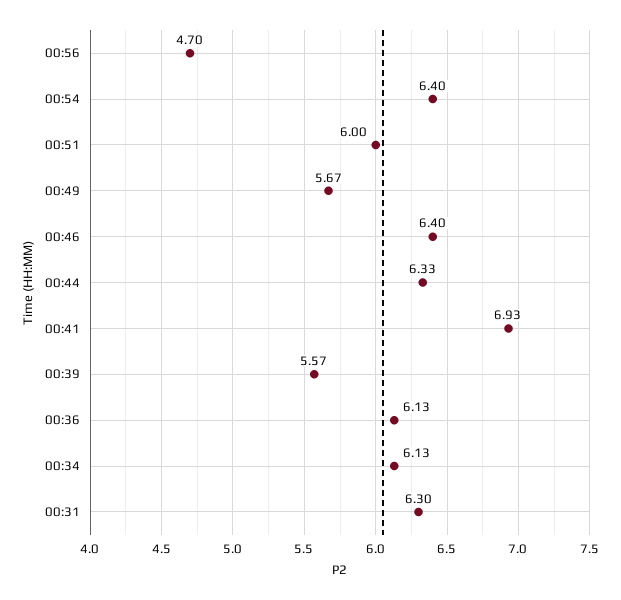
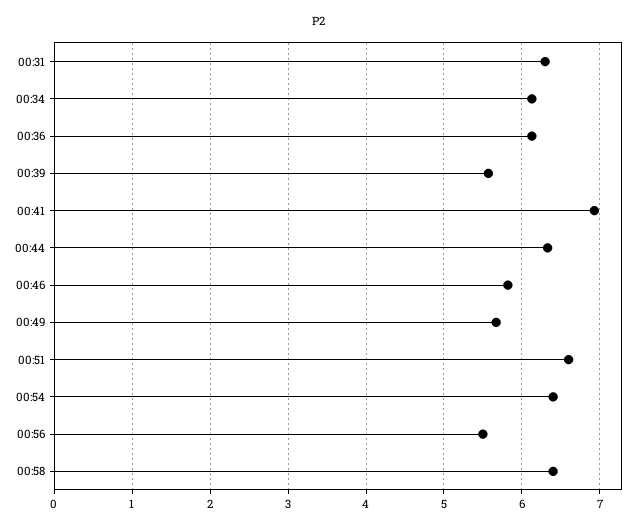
00:56: 4.7 -> 5.5
00:51: 6 -> 6.6
00:46: 6.4 -> 5.8
00:58: none -> 6.4

